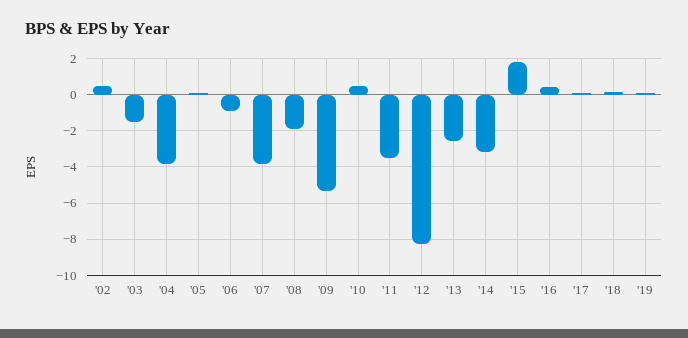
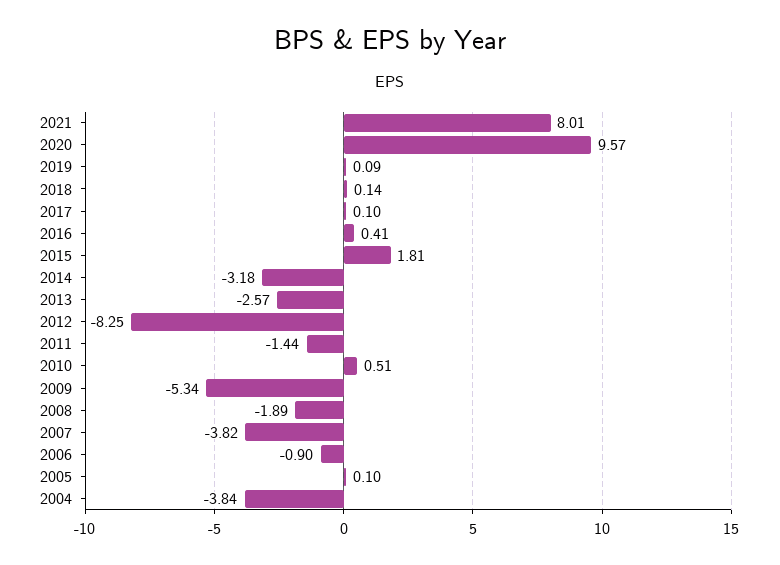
'02: 0.5 -> none
'03: -1.5 -> none
'11: -3.5 -> -1.44
2021: none -> 8.01
2020: none -> 9.57

